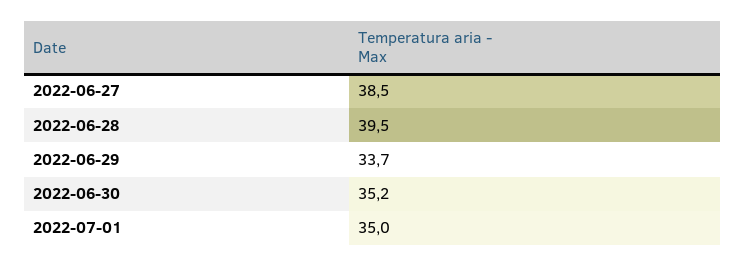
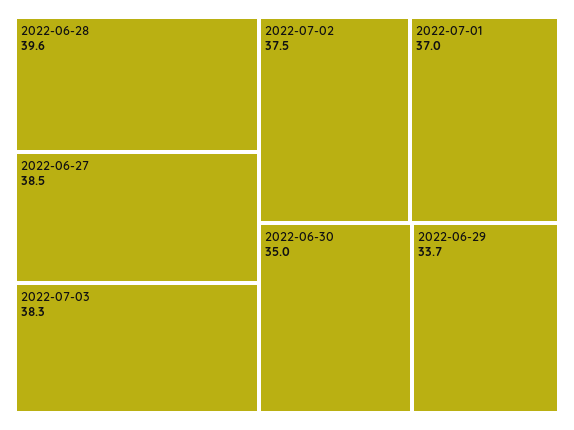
2022-06-28: 39.5 -> 39.6
2022-06-30: 35.2 -> 35
2022-07-01: 35 -> 37
2022-07-03: none -> 38.3
2022-07-02: none -> 37.5

